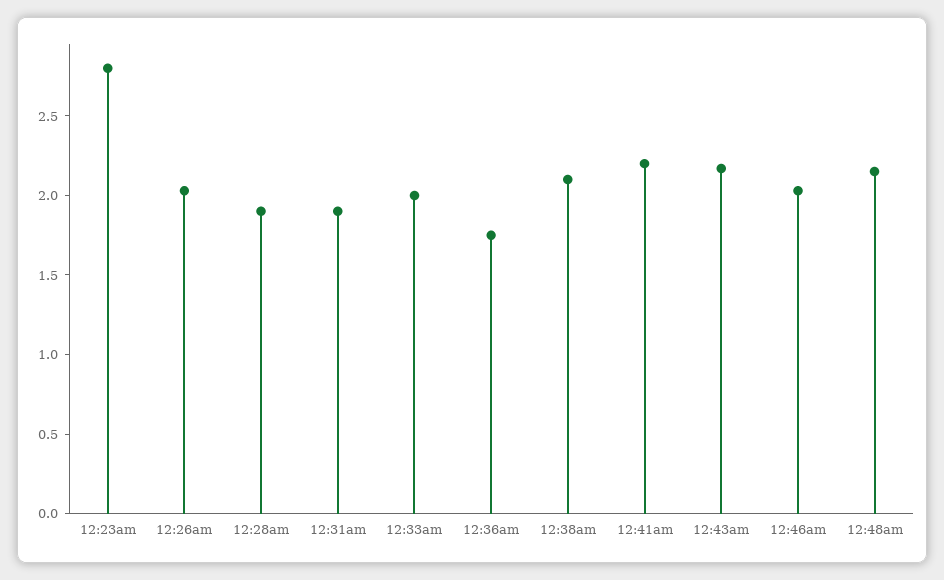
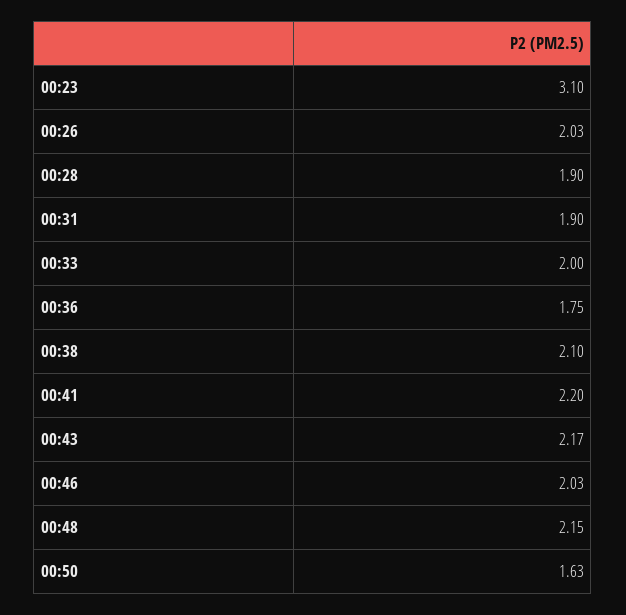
12:23am: 2.8 -> 3.1
00:50: none -> 1.63

